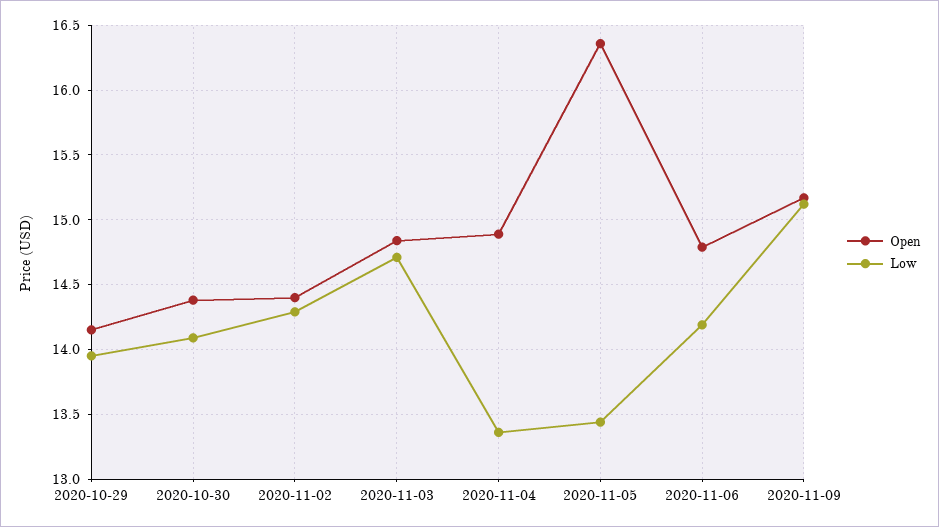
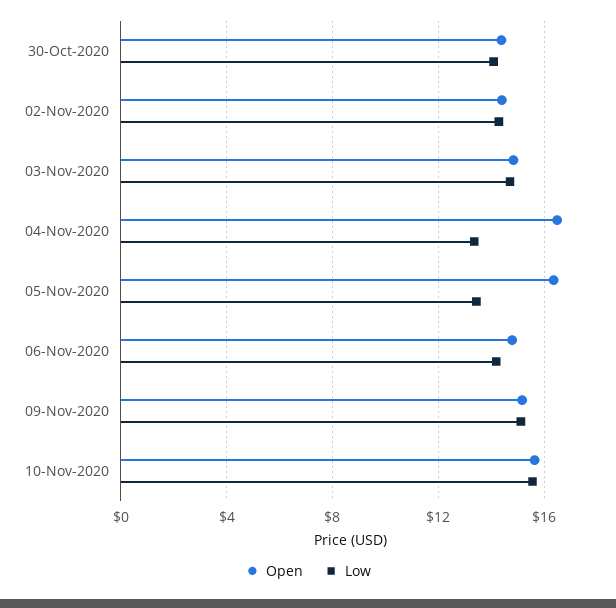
Open, 2020-10-29: 14.15 -> none
Low, 2020-10-29: 13.95 -> none
Open, 2020-11-04: 14.9 -> 16.5
Open, 10-Nov-2020: none -> 15.5
Low, 10-Nov-2020: none -> 15.5

